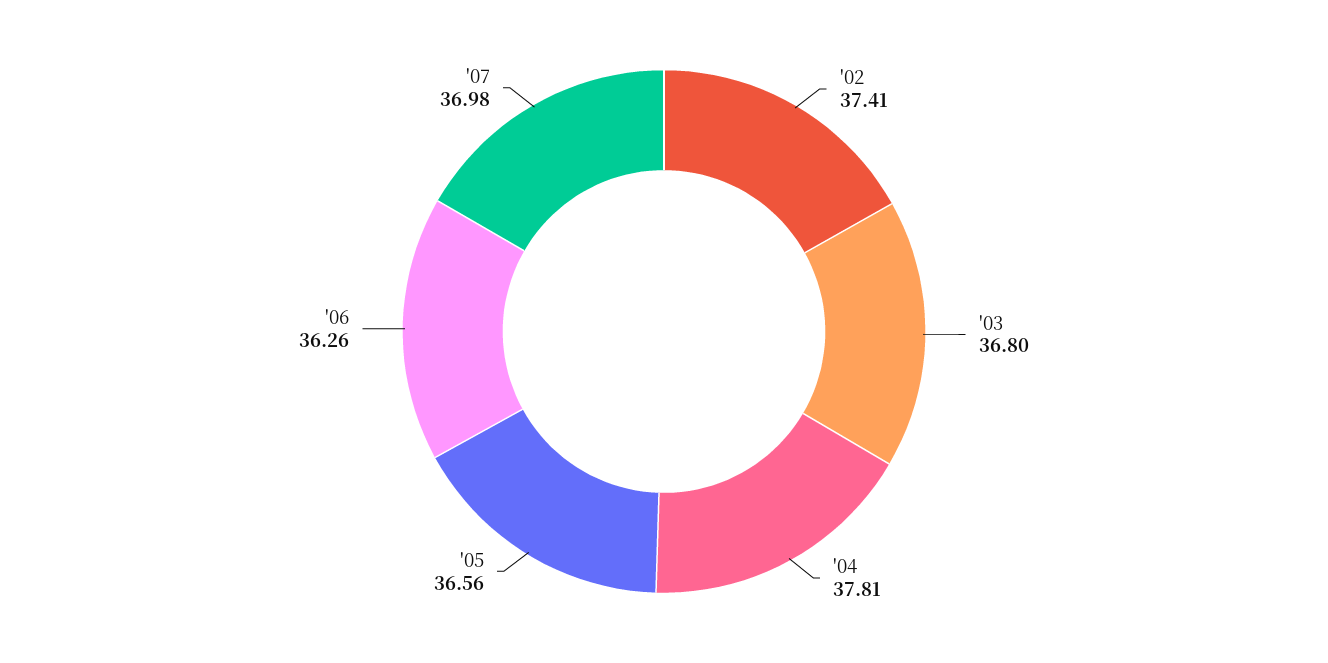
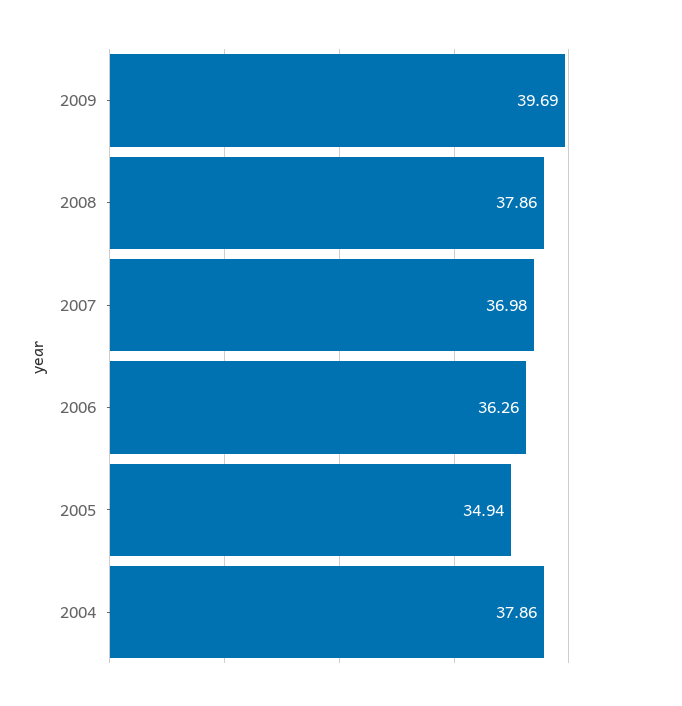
'02: 37.41 -> none
'03: 36.8 -> none
'04: 37.81 -> 37.86
'05: 36.56 -> 34.94
2009: none -> 39.69
2008: none -> 37.86

